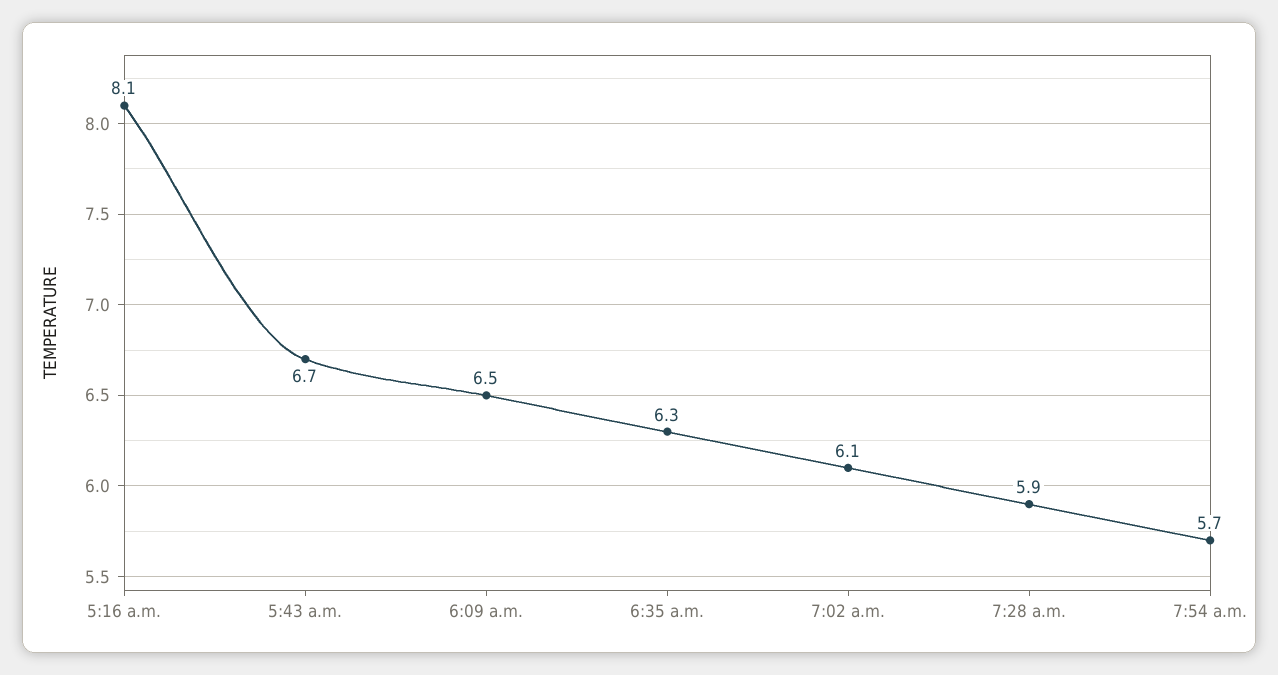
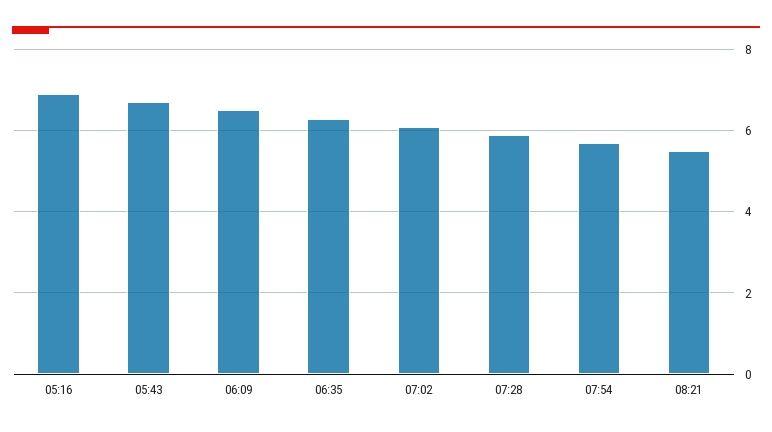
5:16 a.m.: 8.1 -> 7
08:21: none -> 5.5

